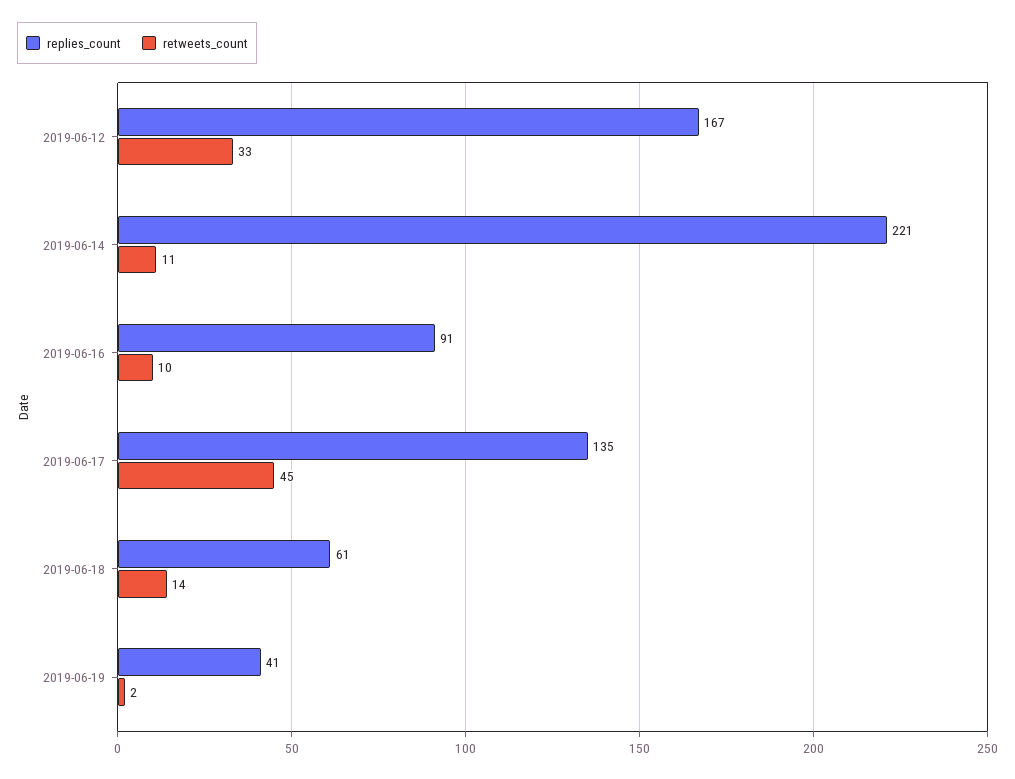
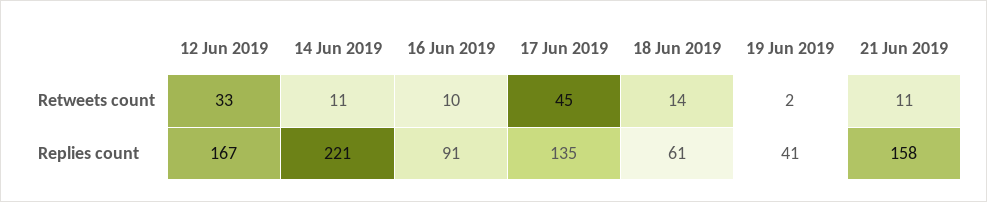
retweets_count, 21 Jun 2019: none -> 11
replies_count, 21 Jun 2019: none -> 158

